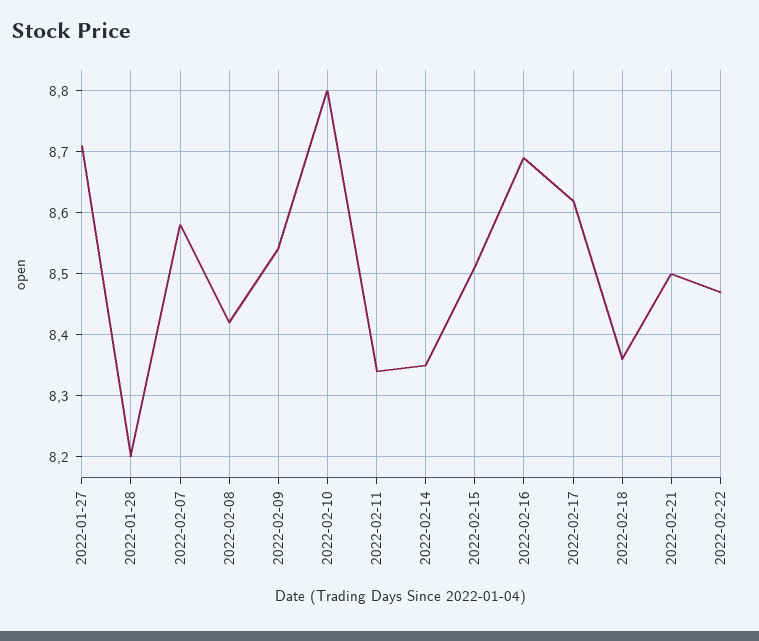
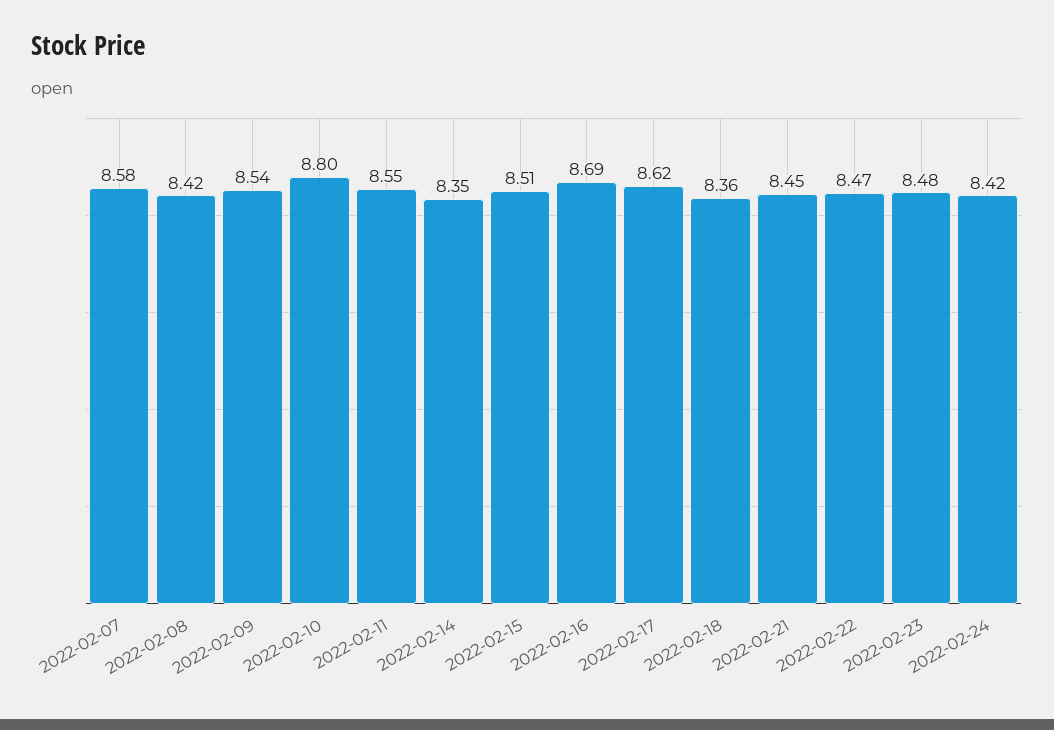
2022-01-27: 8.71 -> none
2022-01-28: 8.2 -> none
2022-02-11: 8.34 -> 8.55
2022-02-21: 8.5 -> 8.45
2022-02-23: none -> 8.48
2022-02-24: none -> 8.42

